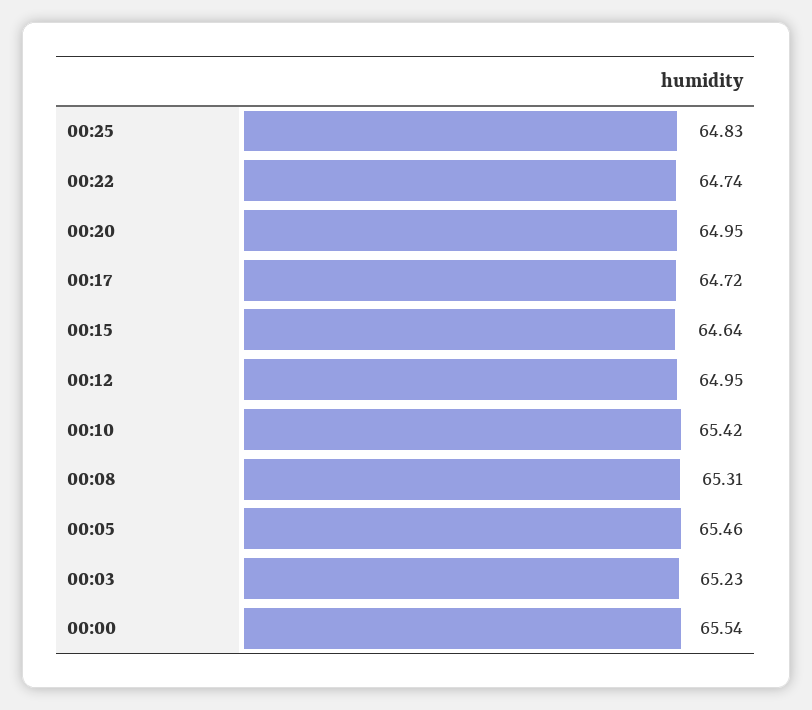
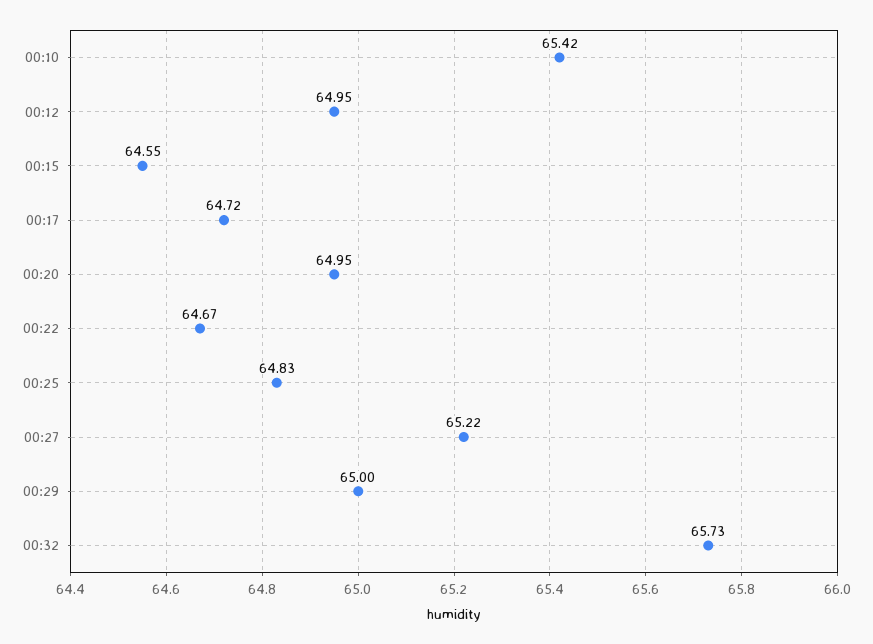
00:22: 64.74 -> 64.67
00:15: 64.64 -> 64.55
00:08: 65.31 -> none
00:05: 65.46 -> none
00:03: 65.23 -> none
00:00: 65.54 -> none
00:27: none -> 65.22
00:29: none -> 65
00:32: none -> 65.73

